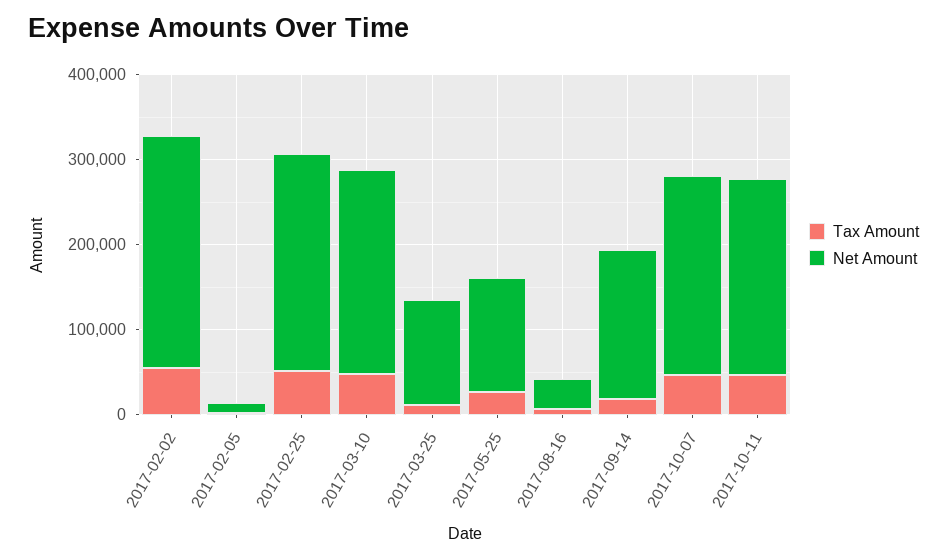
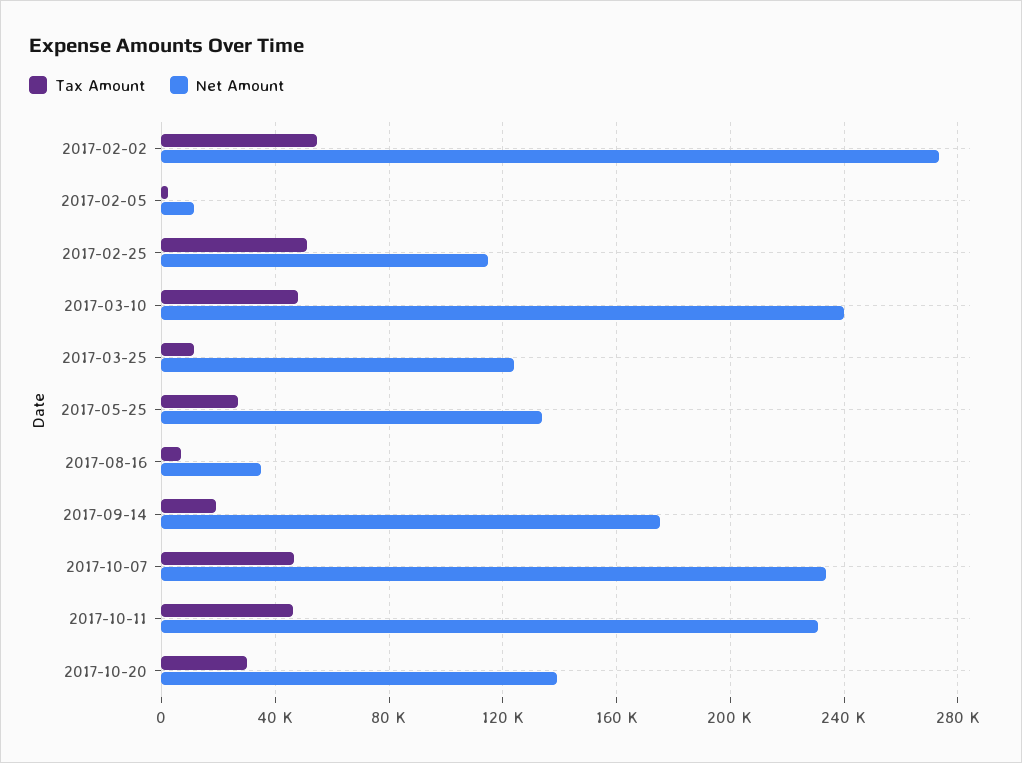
Net Amount, 2017-02-25: 260000 -> 115000
Tax Amount, 2017-10-20: none -> 30000
Net Amount, 2017-10-20: none -> 140000

